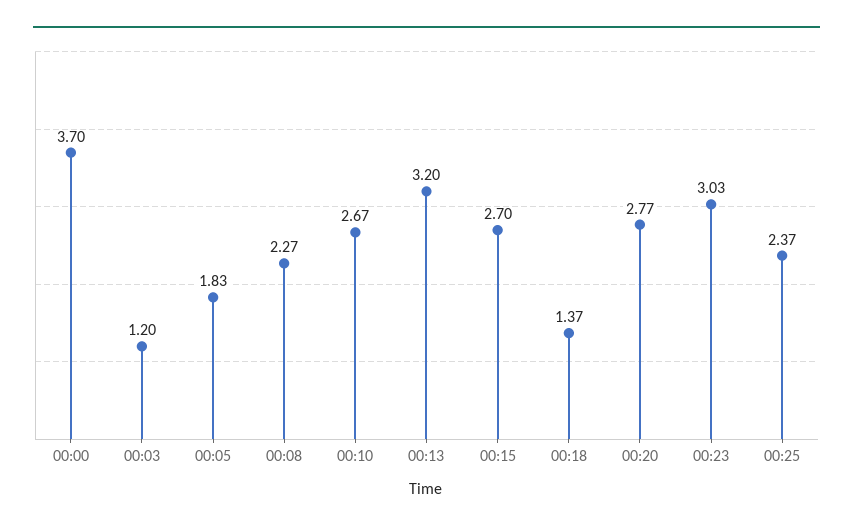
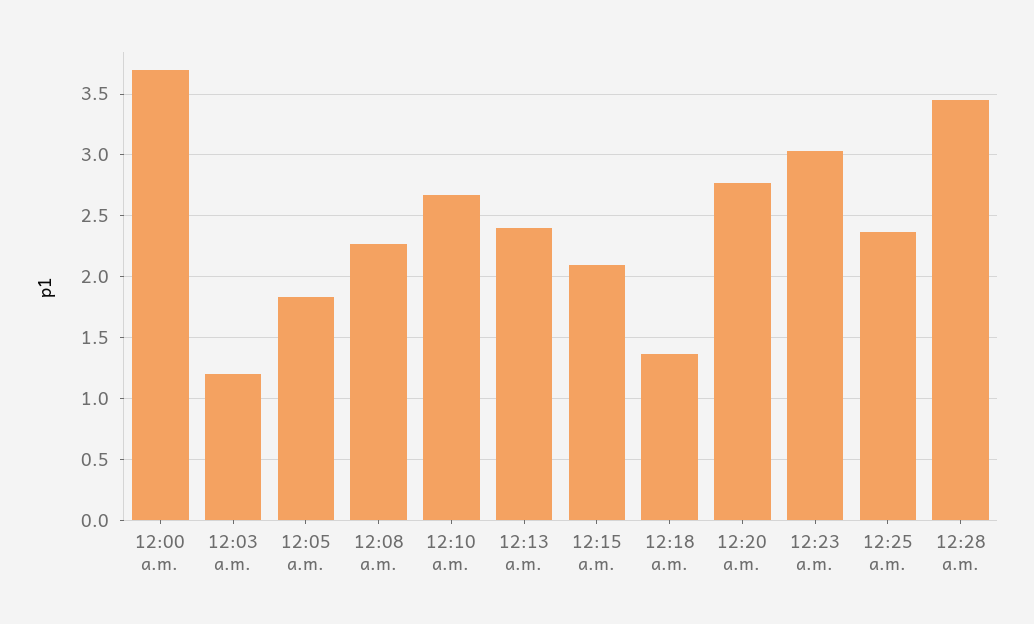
00:13: 3.2 -> 2.4
00:15: 2.7 -> 2.1
12:28 a.m.: none -> 3.45

